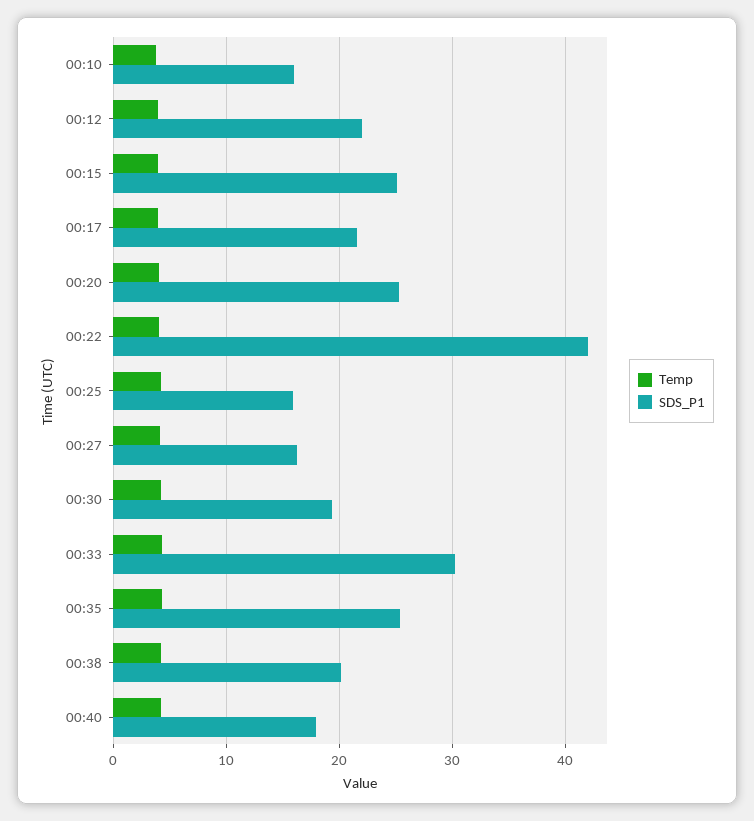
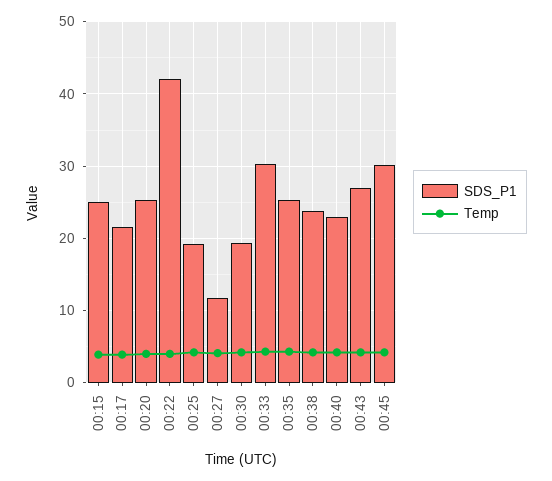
Temp, 00:10: 4 -> none
SDS_P1, 00:10: 16 -> none
Temp, 00:12: 4 -> none
SDS_P1, 00:12: 22 -> none
SDS_P1, 00:25: 16 -> 19
SDS_P1, 00:27: 16 -> 12
SDS_P1, 00:38: 20 -> 24
SDS_P1, 00:40: 18 -> 23
SDS_P1, 00:43: none -> 27
Temp, 00:43: none -> 4
SDS_P1, 00:45: none -> 30
Temp, 00:45: none -> 4

